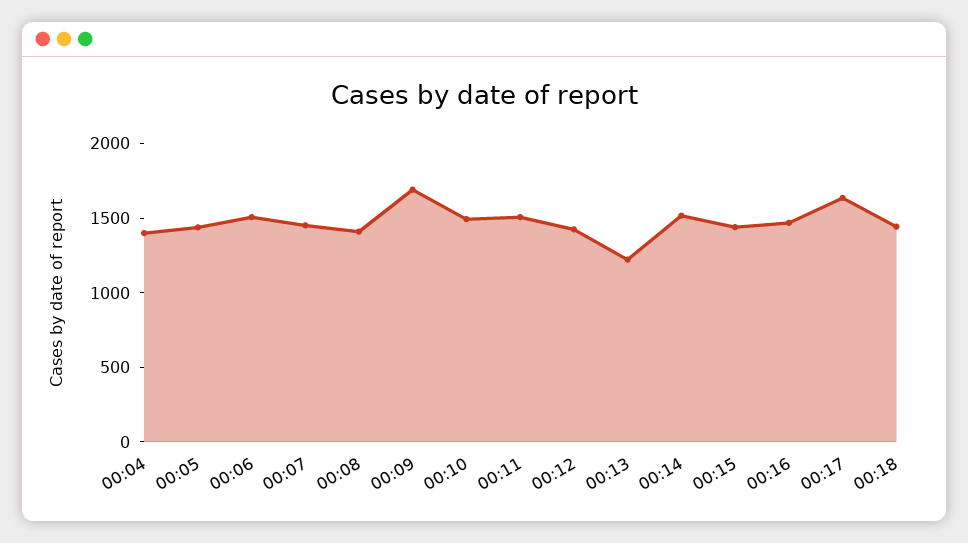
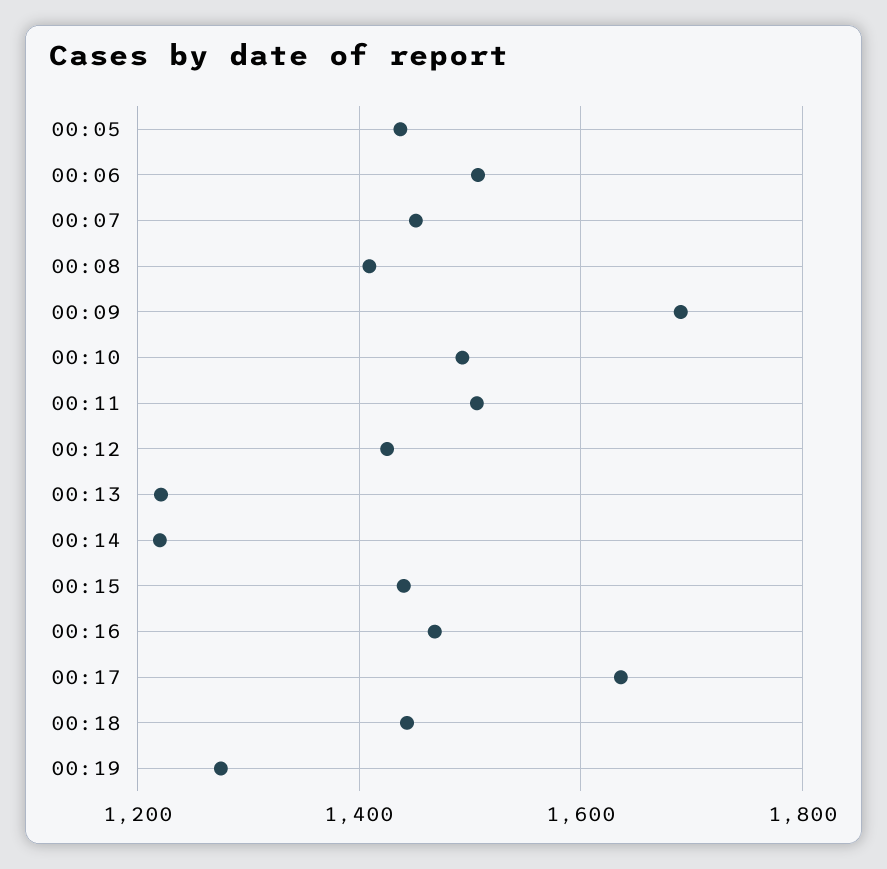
00:04: 1400 -> none
00:14: 1500 -> 1220
00:19: none -> 1280

